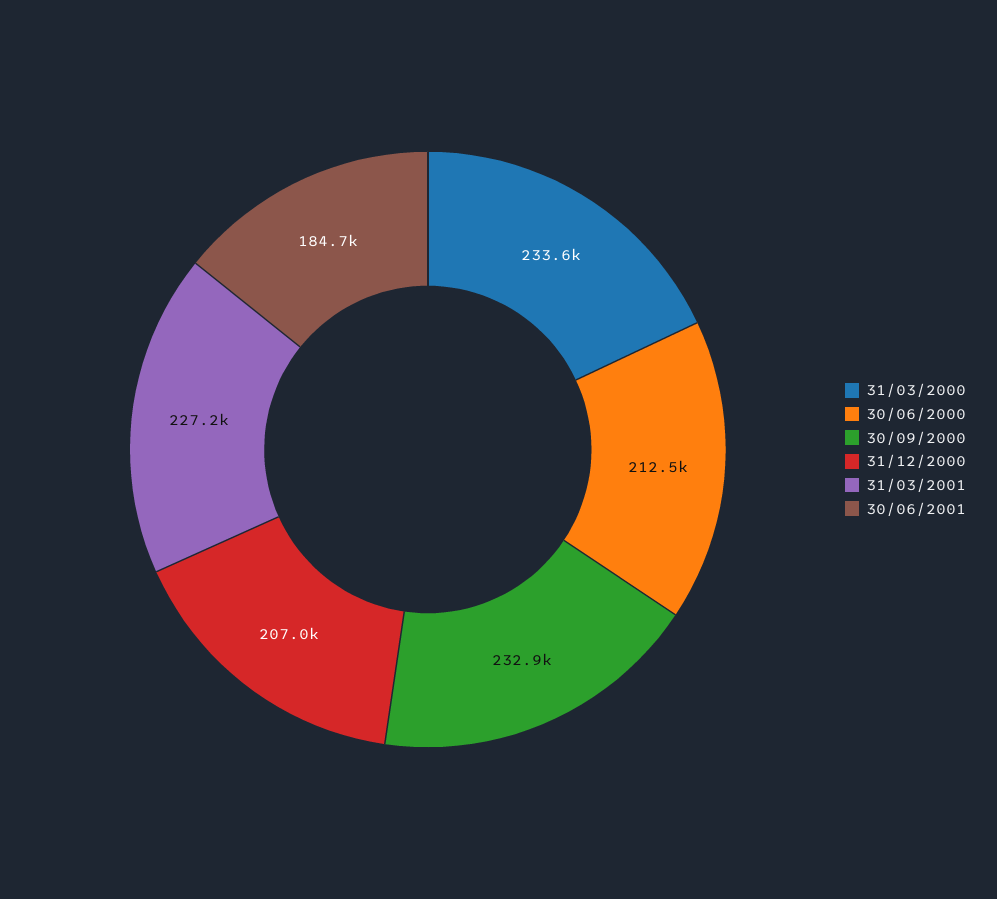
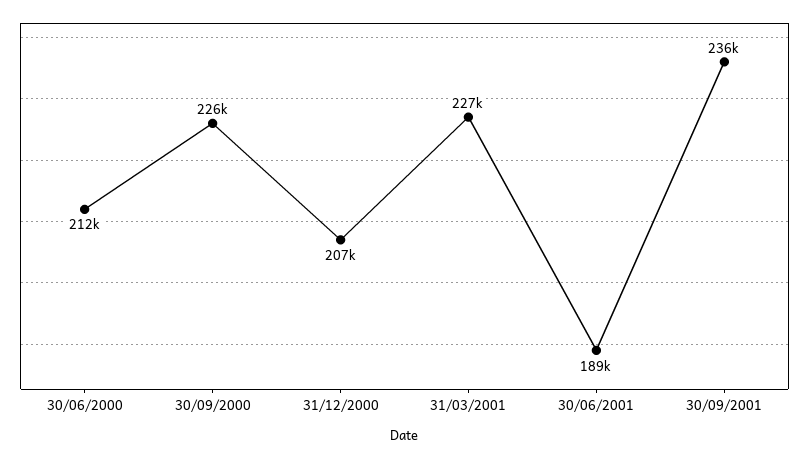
31/03/2000: 233600 -> none
30/09/2000: 232900 -> 226000
30/06/2001: 184700 -> 189000
30/09/2001: none -> 236000

